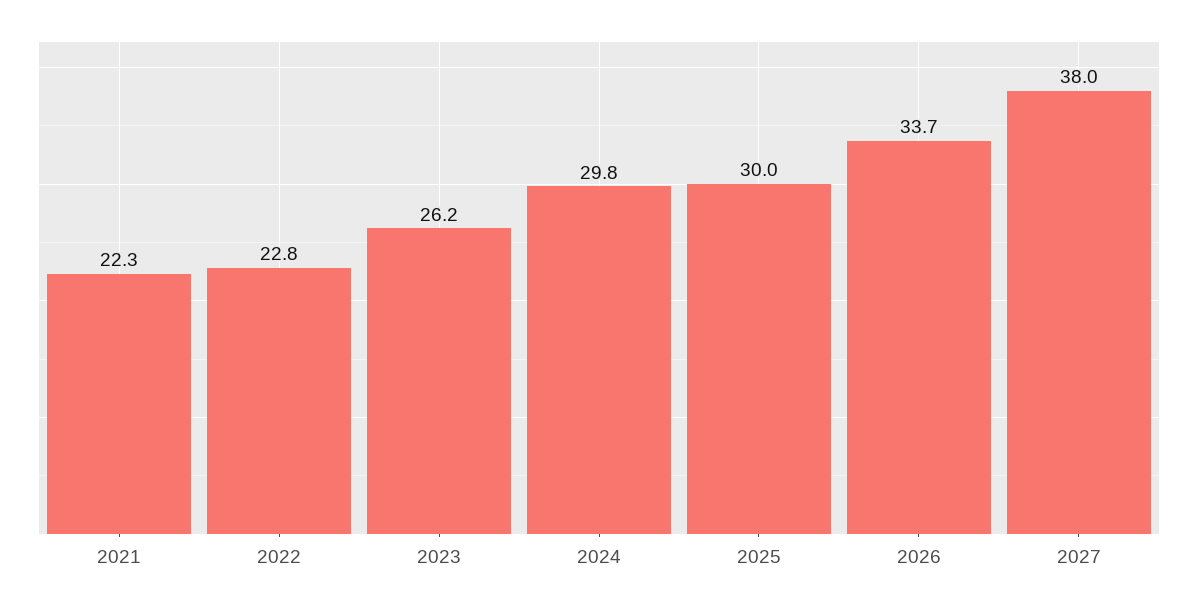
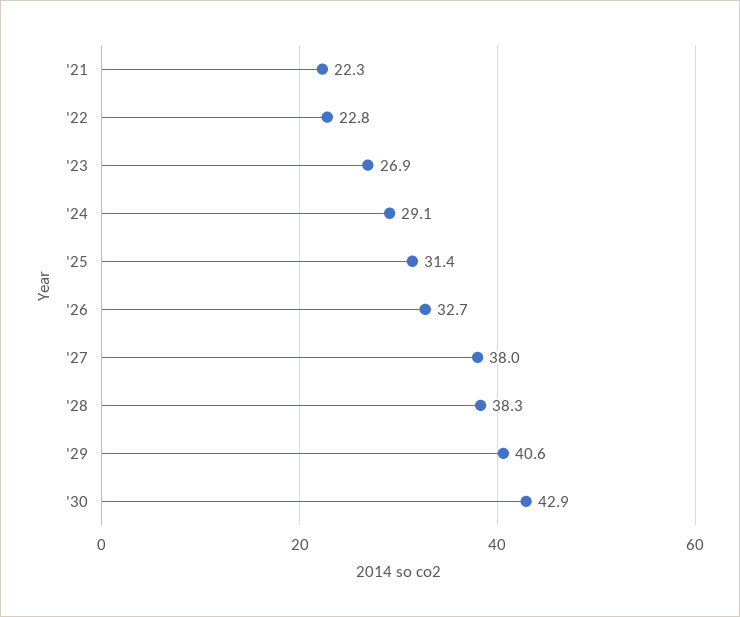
2023: 26.2 -> 26.9
2024: 29.8 -> 29.1
2025: 30 -> 31.4
2026: 33.7 -> 32.7
'28: none -> 38.3
'29: none -> 40.6
'30: none -> 42.9

